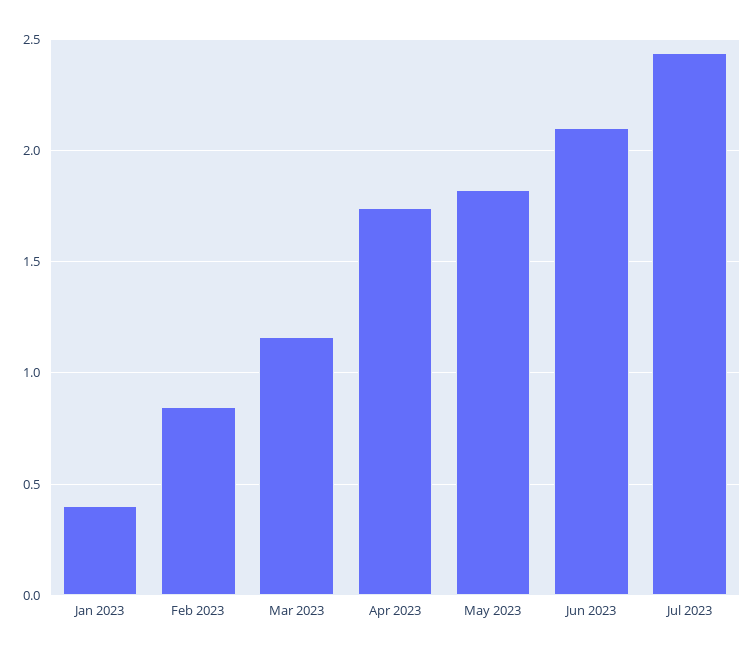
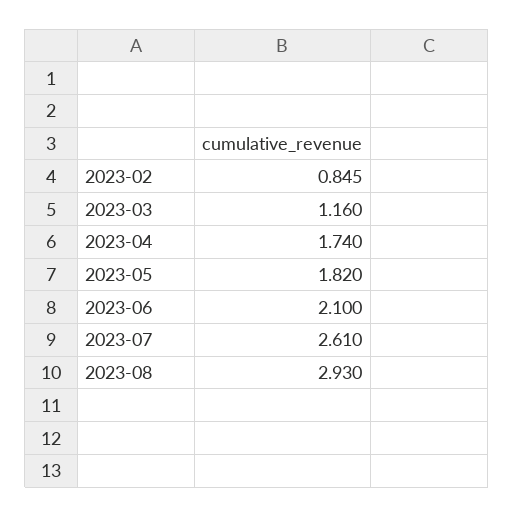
Jan 2023: 0.4 -> none
Jul 2023: 2.45 -> 2.61
2023-08: none -> 2.93

